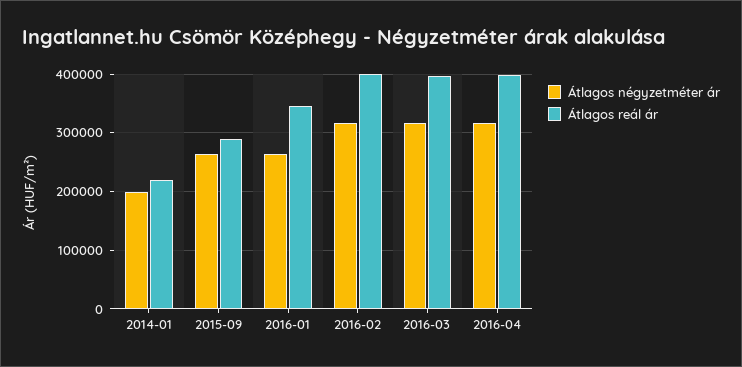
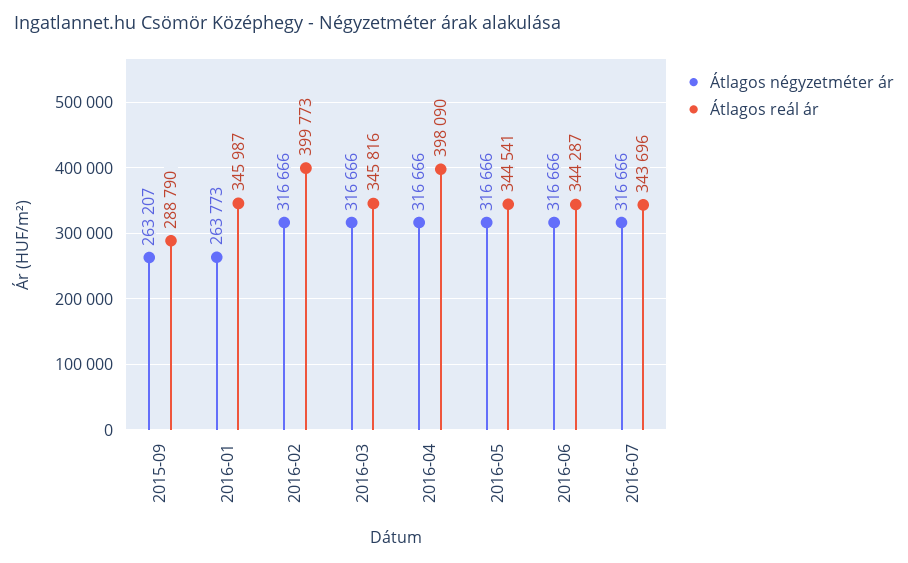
Átlagos négyzetméter ár, 2014-01: 200000 -> none
Átlagos reál ár, 2014-01: 220000 -> none
Átlagos reál ár, 2016-03: 400000 -> 345816
Átlagos négyzetméter ár, 2016-05: none -> 316666
Átlagos reál ár, 2016-05: none -> 344541
Átlagos négyzetméter ár, 2016-06: none -> 316666
Átlagos reál ár, 2016-06: none -> 344287
Átlagos négyzetméter ár, 2016-07: none -> 316666
Átlagos reál ár, 2016-07: none -> 343696

